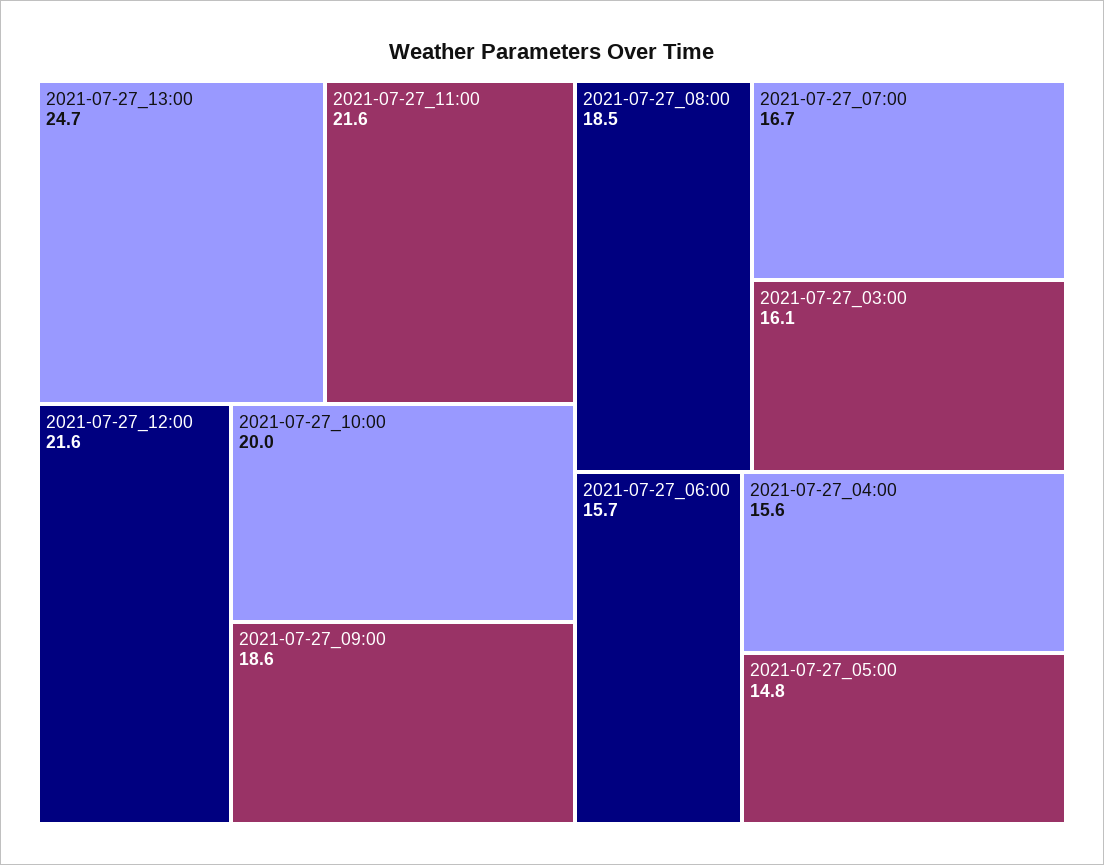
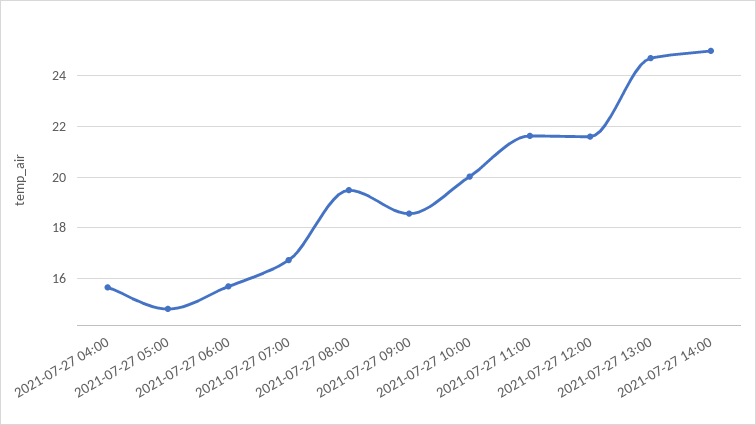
2021-07-27_08:00: 18.5 -> 19.5
2021-07-27_03:00: 16.1 -> none
2021-07-27 14:00: none -> 25

